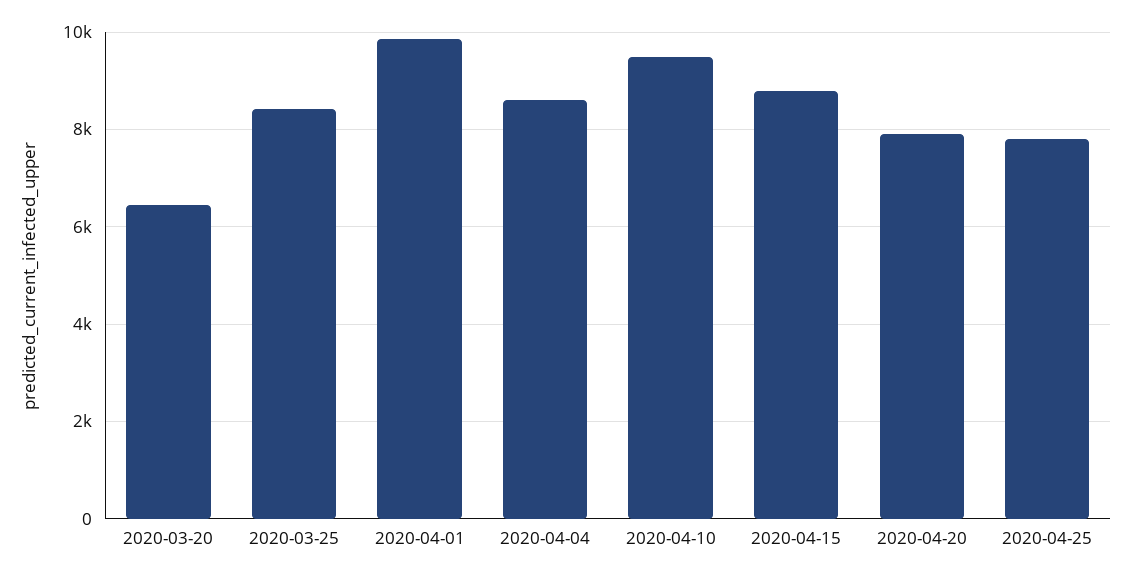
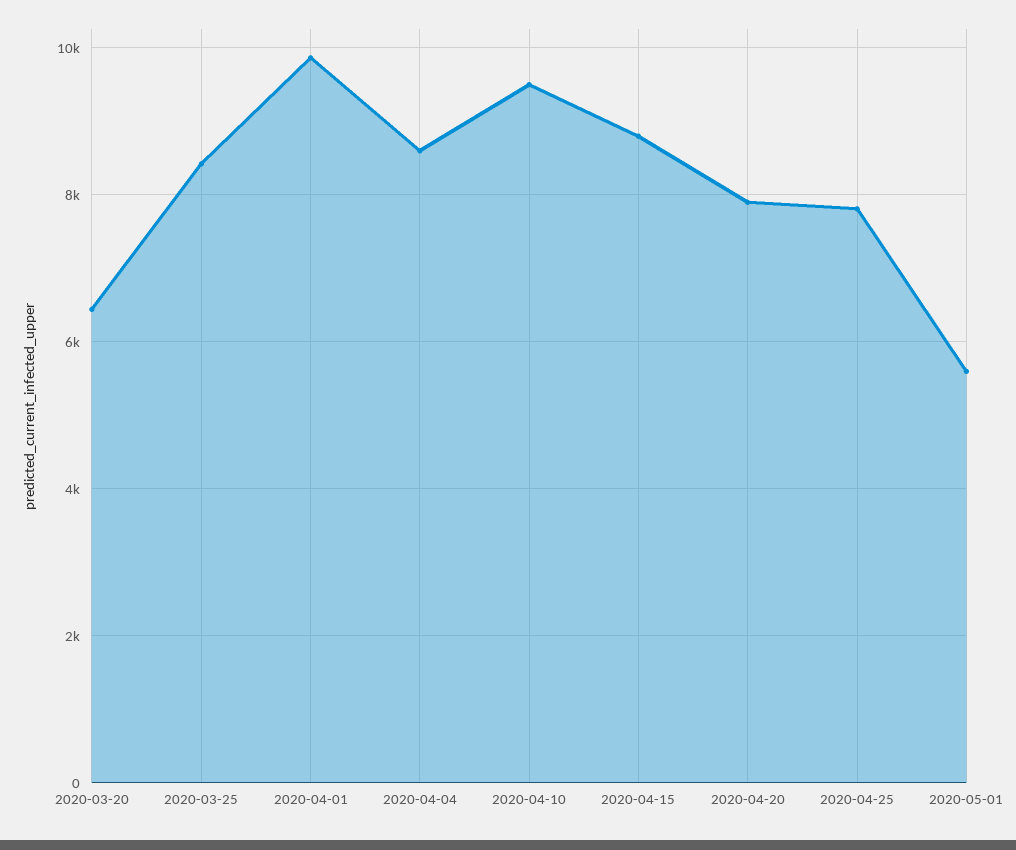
2020-05-01: none -> 5600

